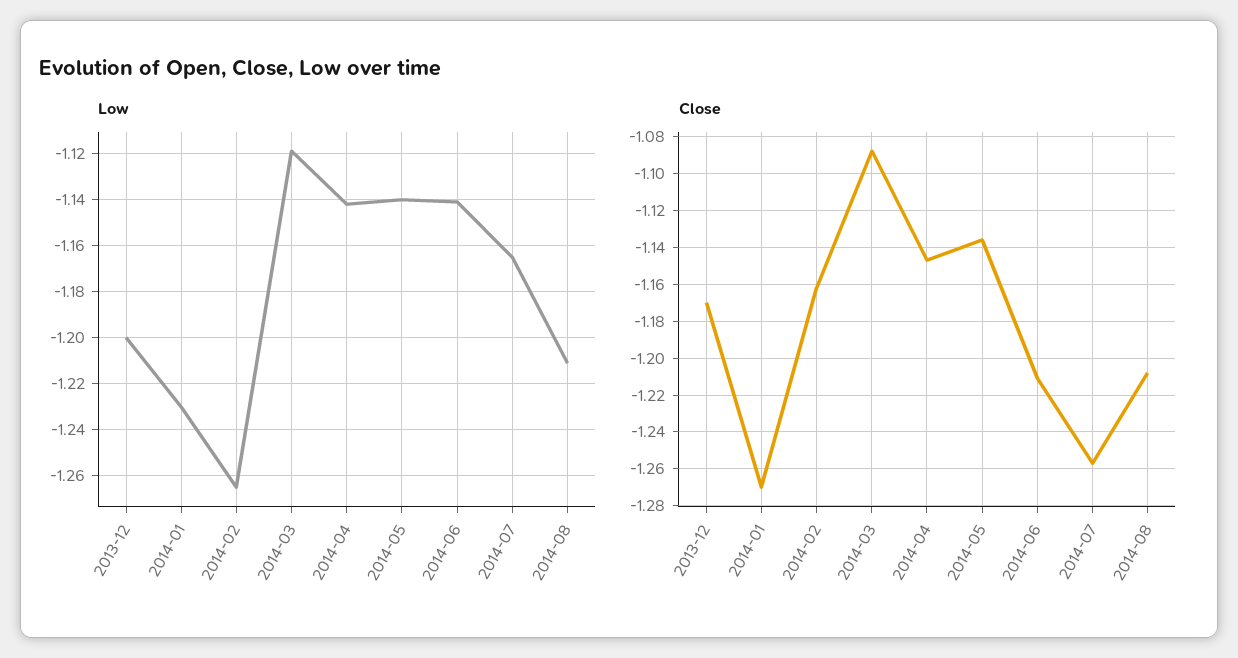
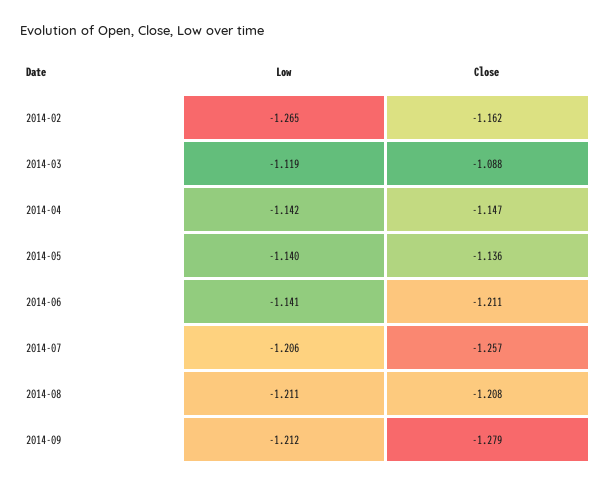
Low, 2013-12: -1.2 -> none
Low, 2014-01: -1.23 -> none
Low, 2014-07: -1.165 -> -1.206
Close, 2013-12: -1.17 -> none
Close, 2014-01: -1.27 -> none
Low, 2014-09: none -> -1.212
Close, 2014-09: none -> -1.279

